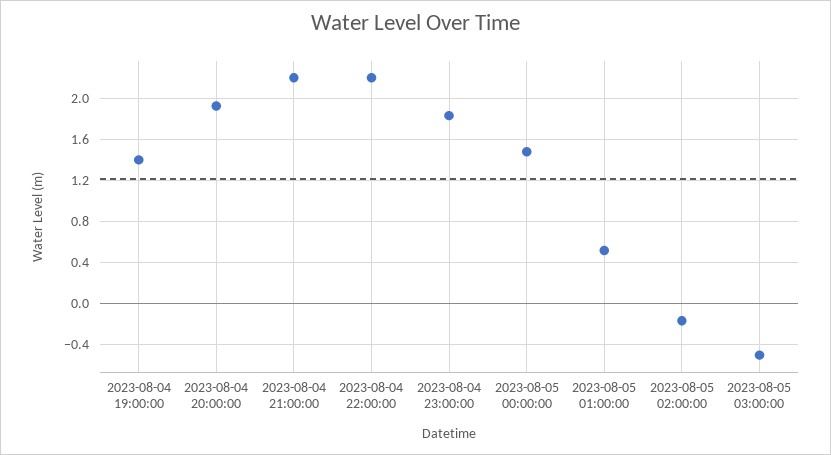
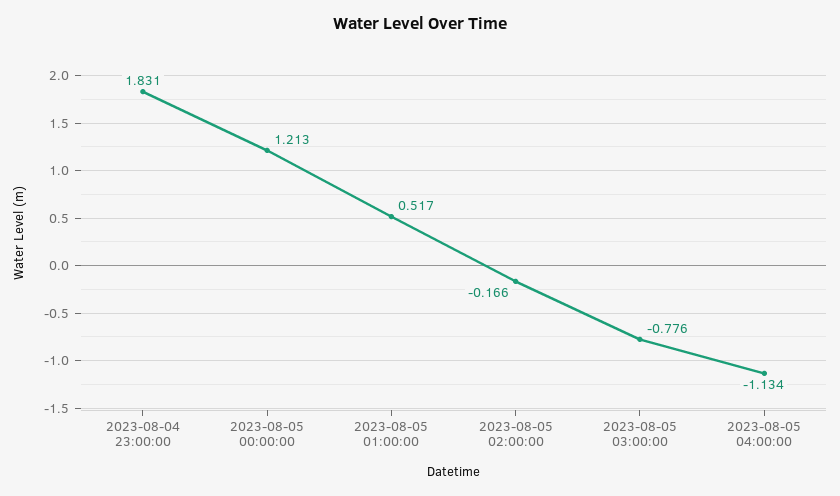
2023-08-04 19:00:00: 1.4 -> none
2023-08-04 20:00:00: 1.9 -> none
2023-08-04 21:00:00: 2.2 -> none
2023-08-04 22:00:00: 2.2 -> none
2023-08-05 00:00:00: 1.5 -> 1.213
2023-08-05 03:00:00: -0.5 -> -0.776
2023-08-05 04:00:00: none -> -1.134

